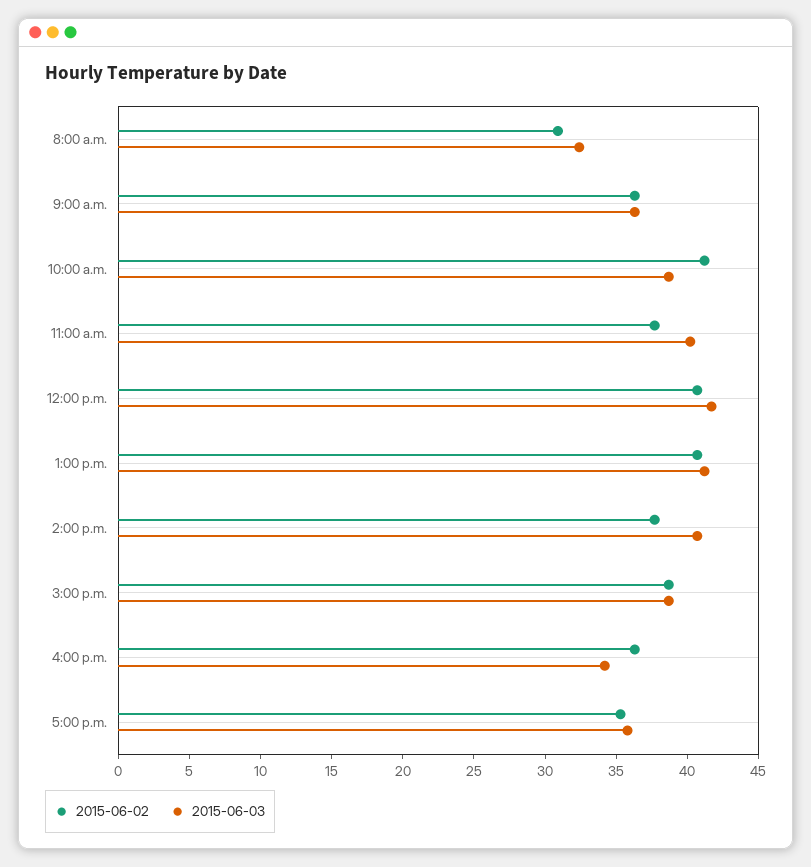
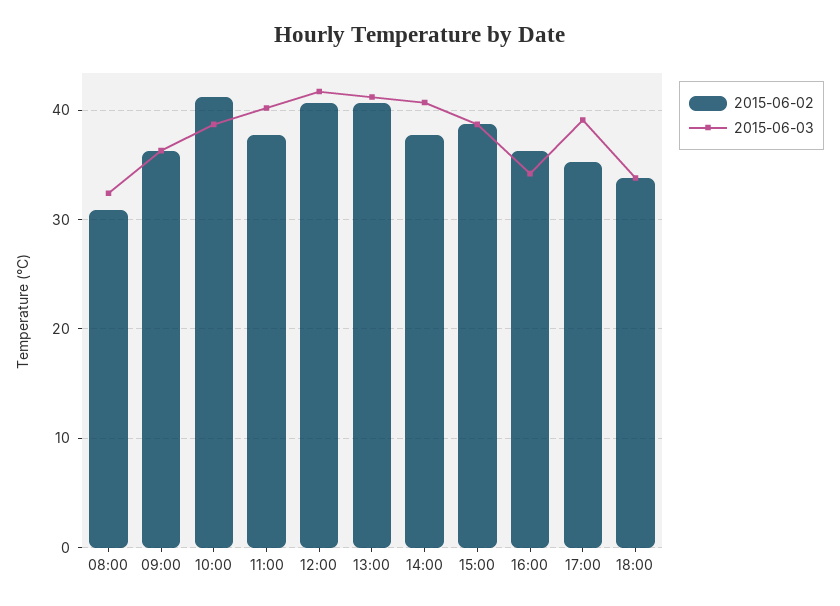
2015-06-03, 5:00 p.m.: 36 -> 39
2015-06-02, 18:00: none -> 34
2015-06-03, 18:00: none -> 34

